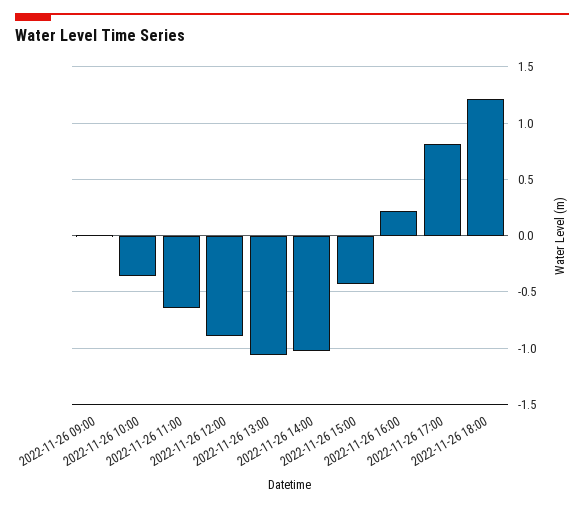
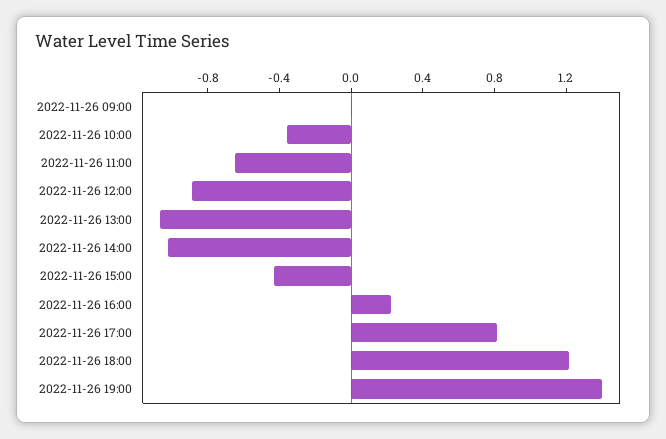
2022-11-26 19:00: none -> 1.4

